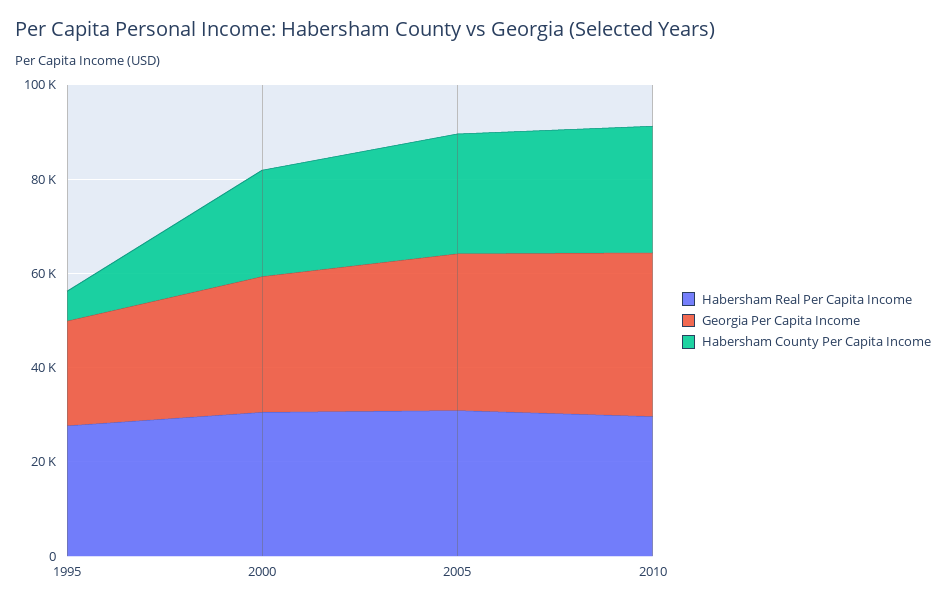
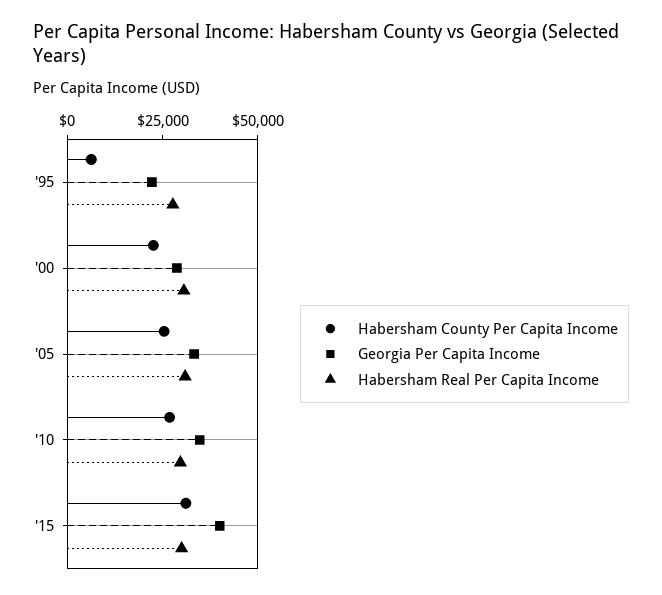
Habersham County Per Capita Income, '15: none -> 30000
Georgia Per Capita Income, '15: none -> 40000
Habersham Real Per Capita Income, '15: none -> 30000

